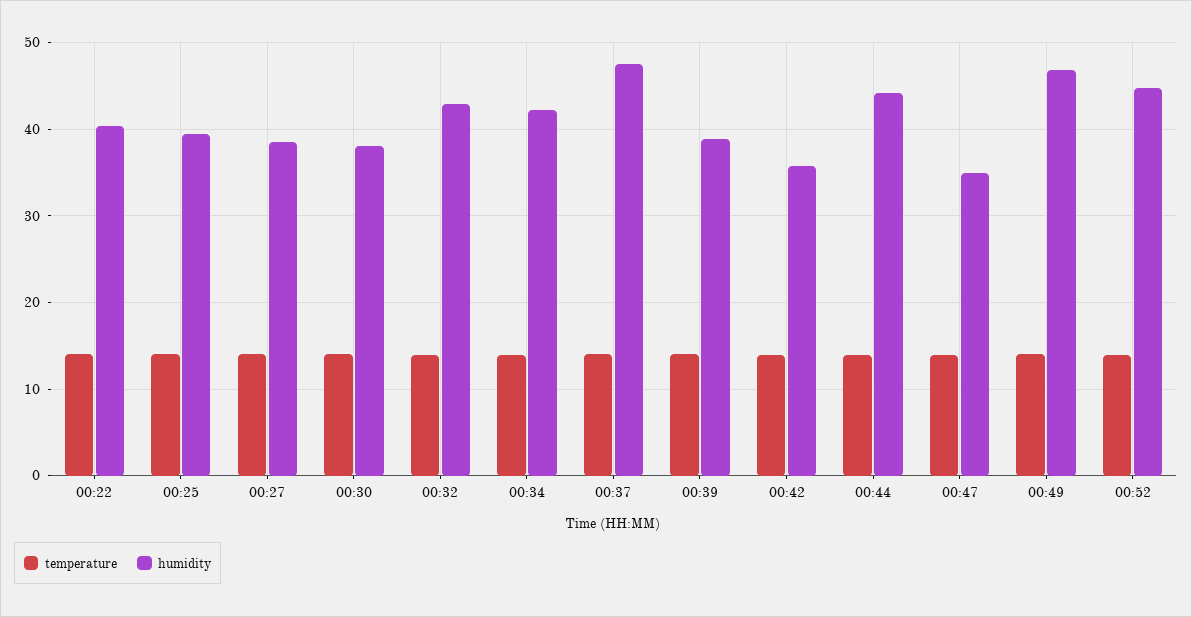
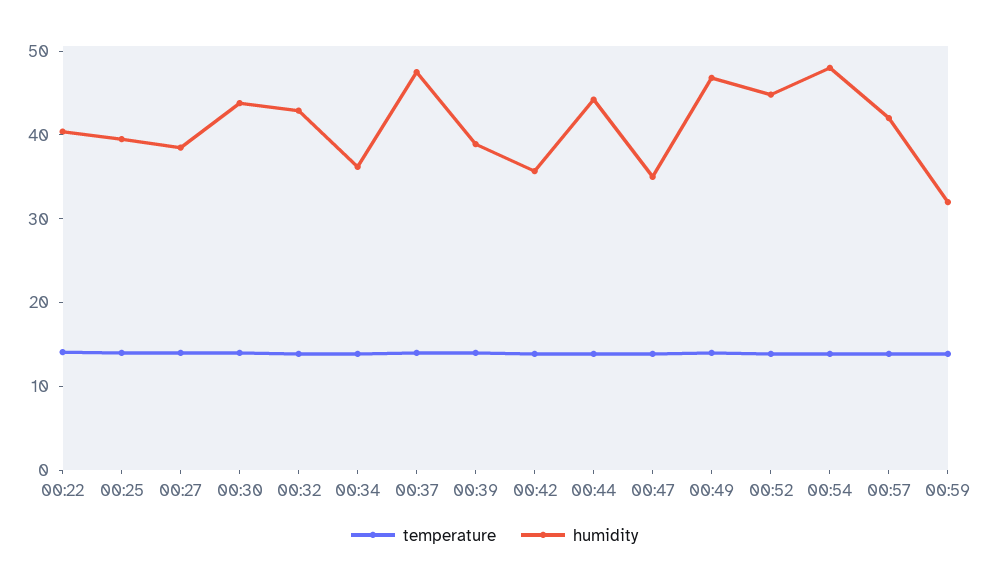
humidity, 00:30: 38 -> 44
humidity, 00:34: 42 -> 36
temperature, 00:54: none -> 14
humidity, 00:54: none -> 48
temperature, 00:57: none -> 14
humidity, 00:57: none -> 42
temperature, 00:59: none -> 14
humidity, 00:59: none -> 32

